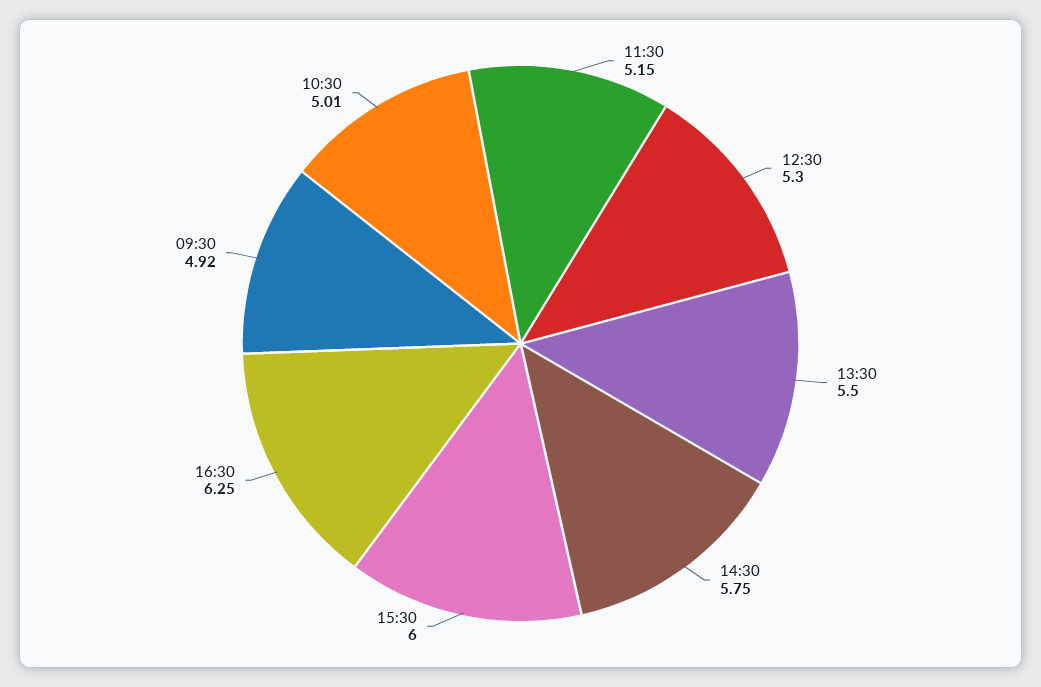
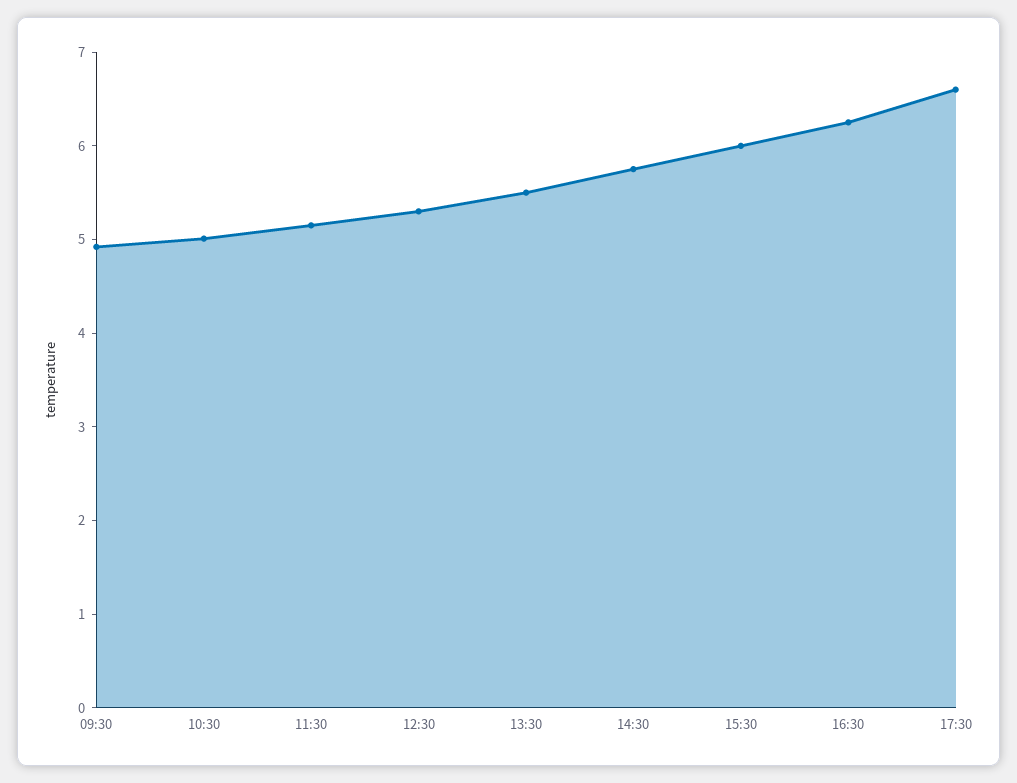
17:30: none -> 6.6

